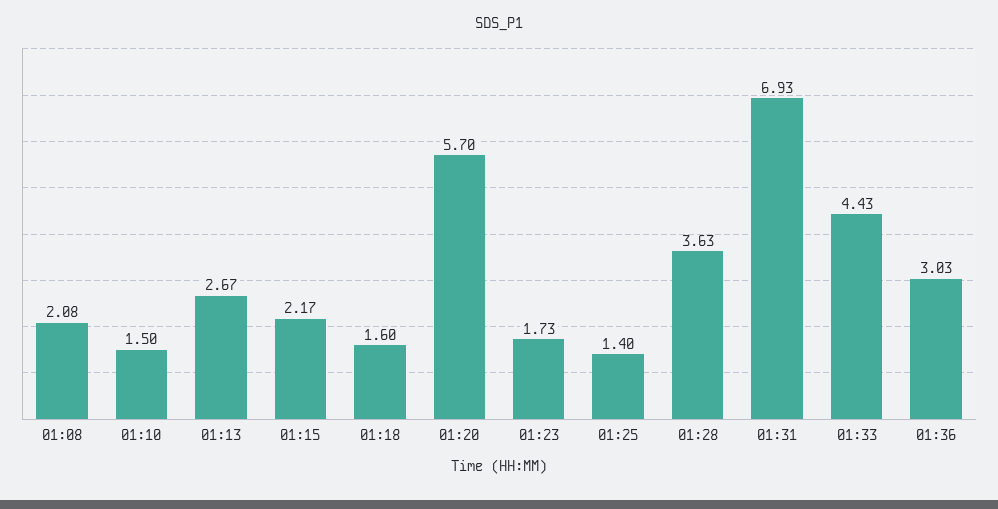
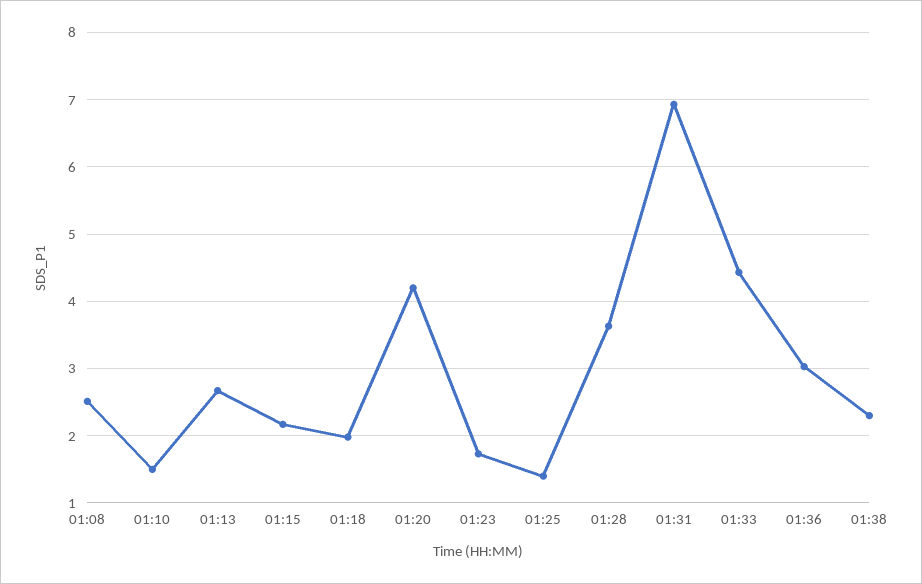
01:08: 2.08 -> 2.5
01:18: 1.6 -> 2
01:20: 5.7 -> 4.2
01:38: none -> 2.3

